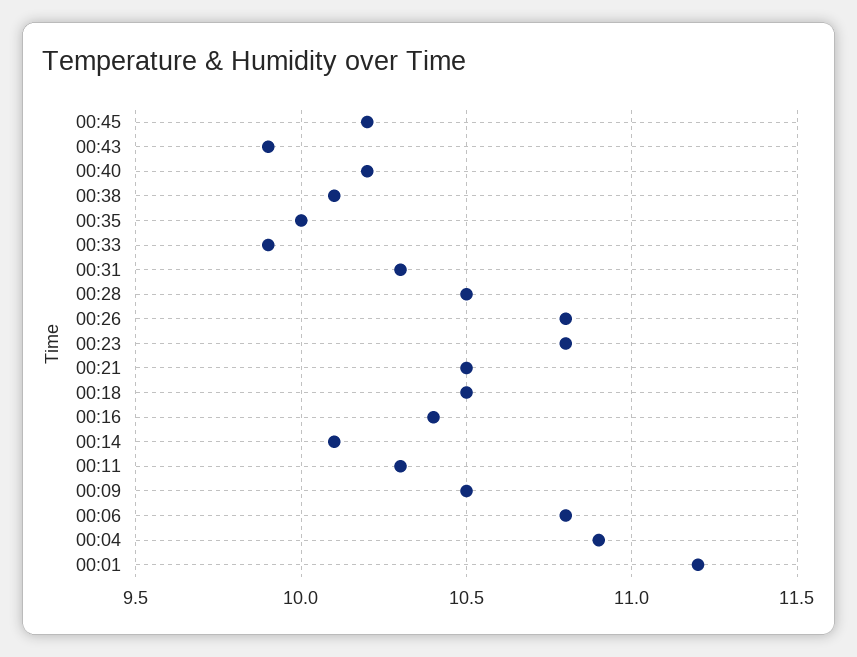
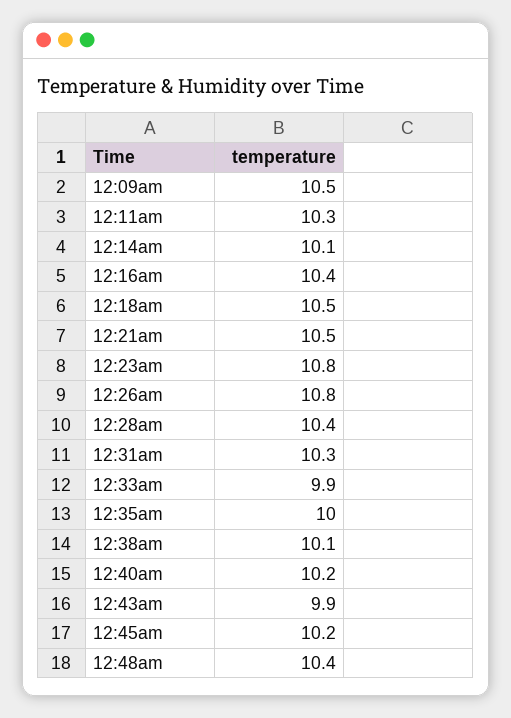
00:28: 10.5 -> 10.4
00:06: 10.8 -> none
00:04: 10.9 -> none
00:01: 11.2 -> none
12:48am: none -> 10.4

